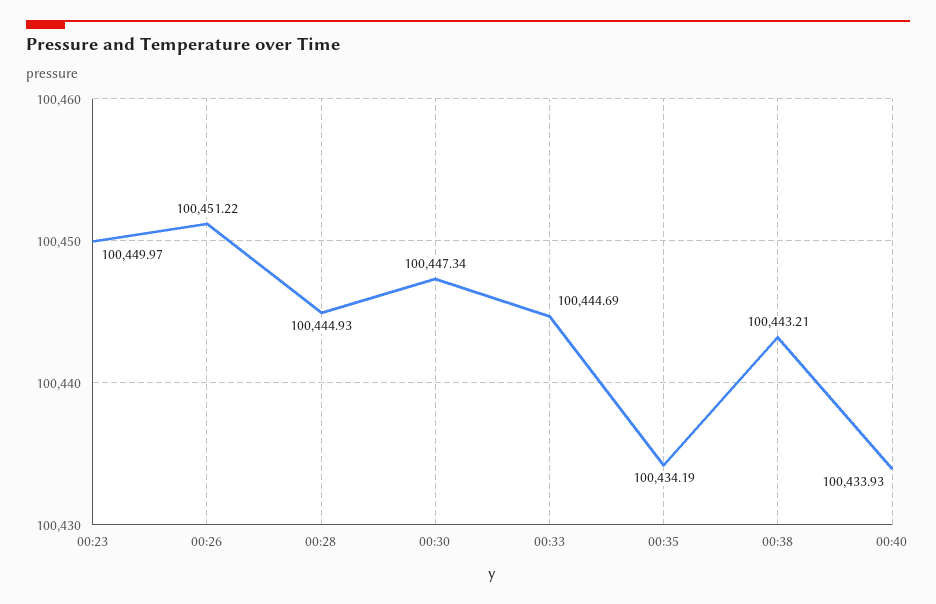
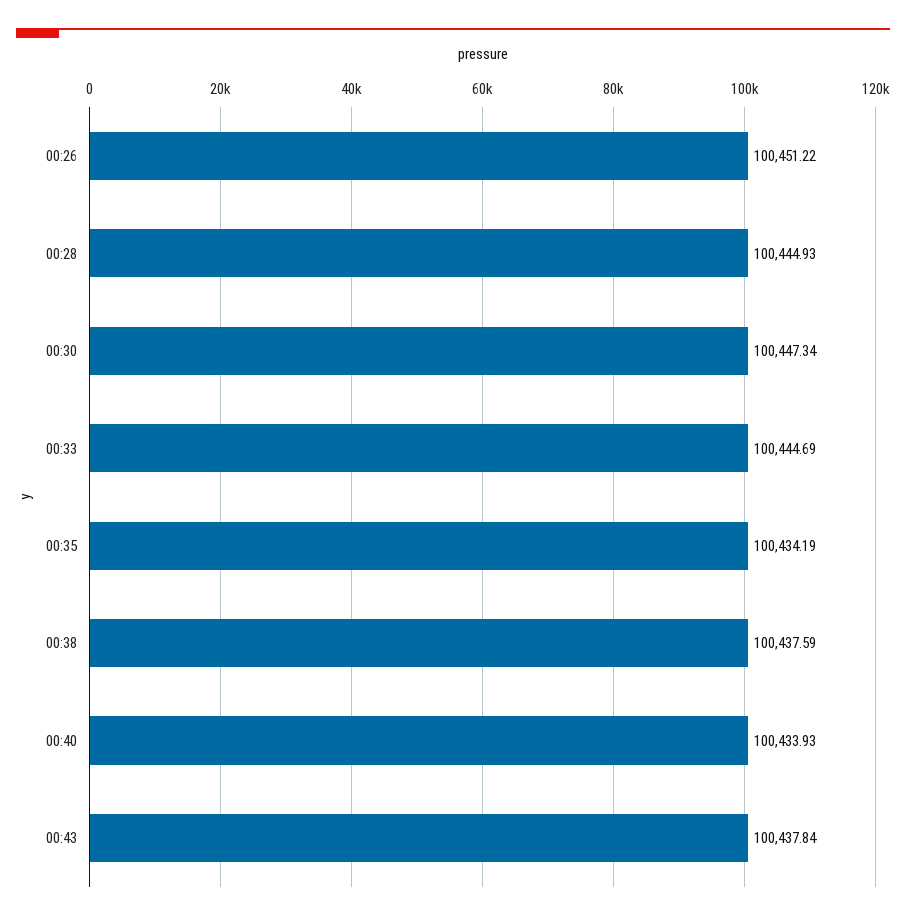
00:23: 100449.97 -> none
00:38: 100443.21 -> 100437.59
00:43: none -> 100437.84

